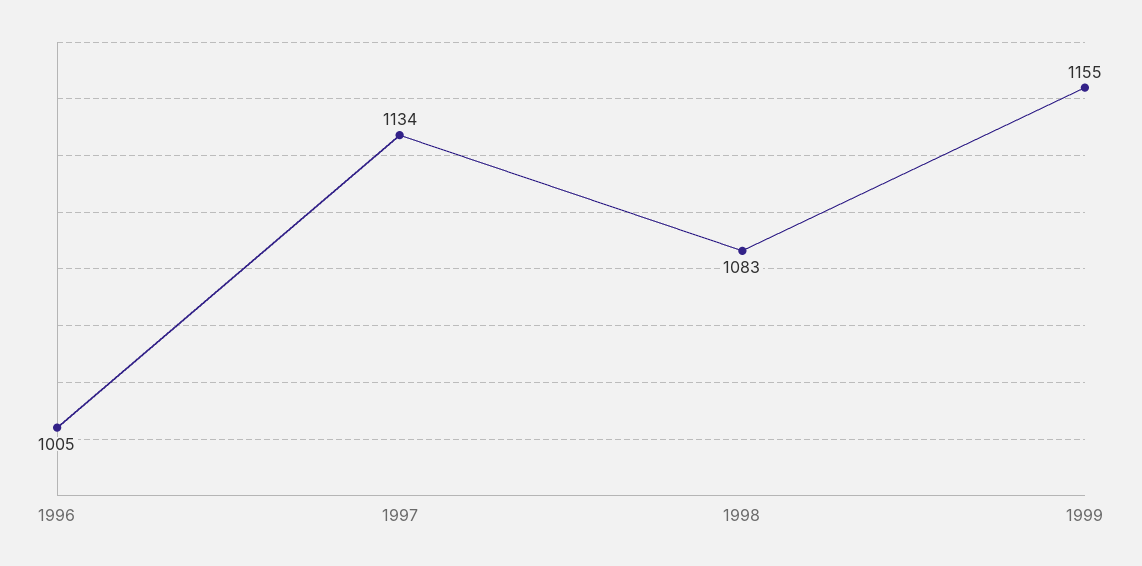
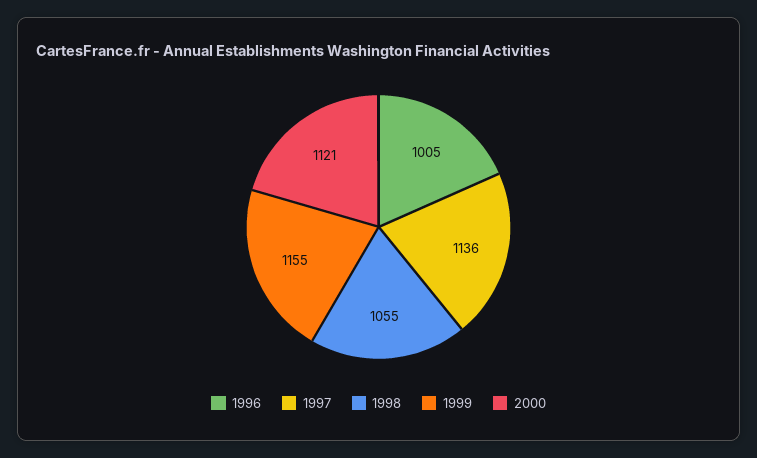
1997: 1134 -> 1136
1998: 1083 -> 1055
2000: none -> 1121

